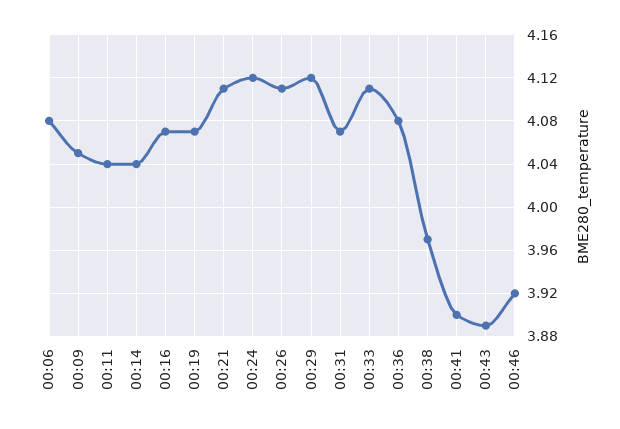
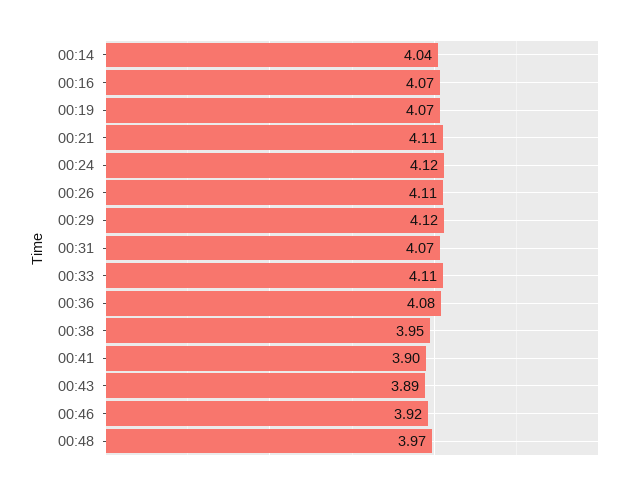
00:06: 4.08 -> none
00:09: 4.05 -> none
00:11: 4.04 -> none
00:38: 3.97 -> 3.95
00:48: none -> 3.97

